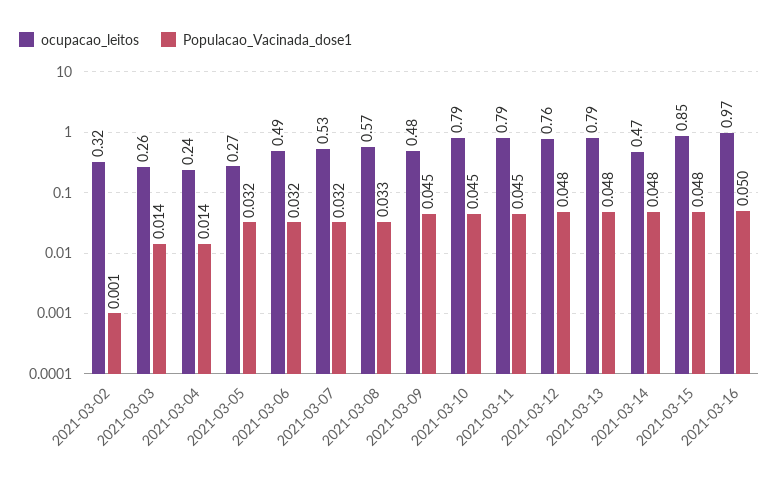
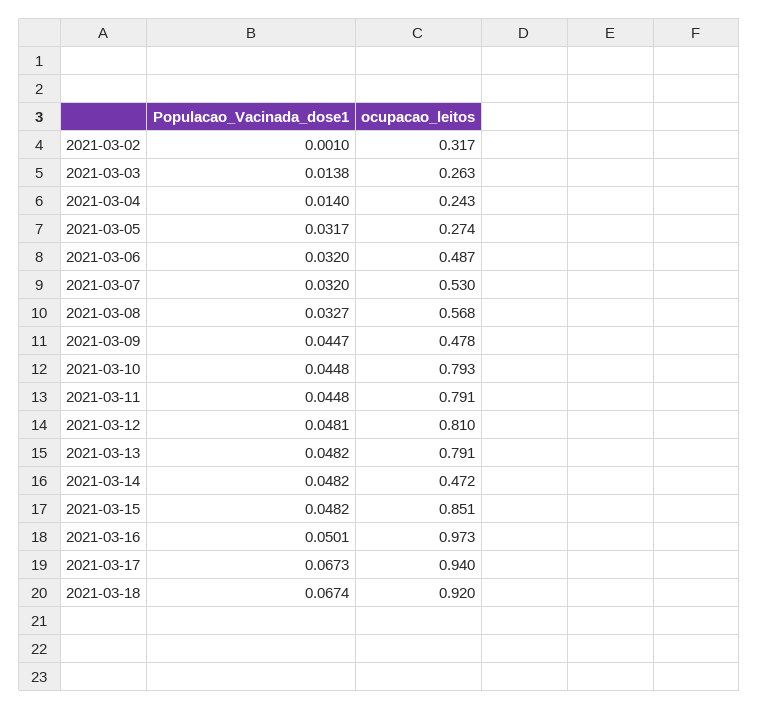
ocupacao_leitos, 2021-03-12: 0.76 -> 0.81
Populacao_Vacinada_dose1, 2021-03-17: none -> 0.0673
ocupacao_leitos, 2021-03-17: none -> 0.94
Populacao_Vacinada_dose1, 2021-03-18: none -> 0.0674
ocupacao_leitos, 2021-03-18: none -> 0.92

